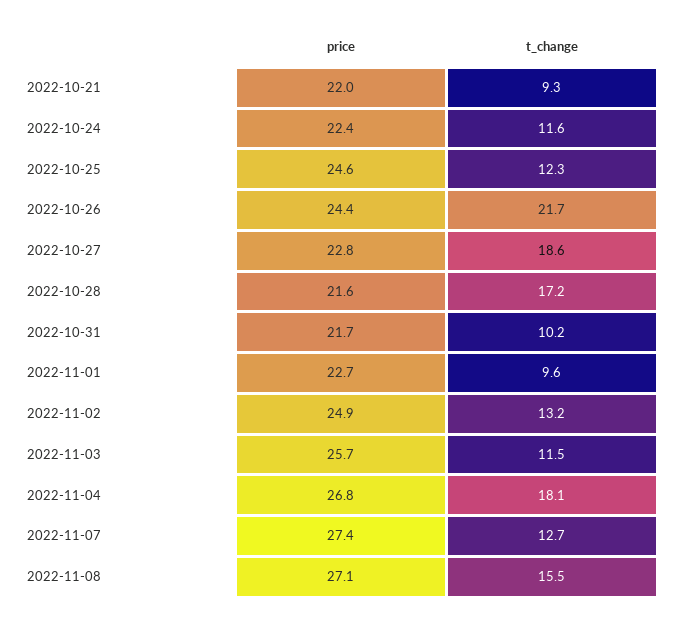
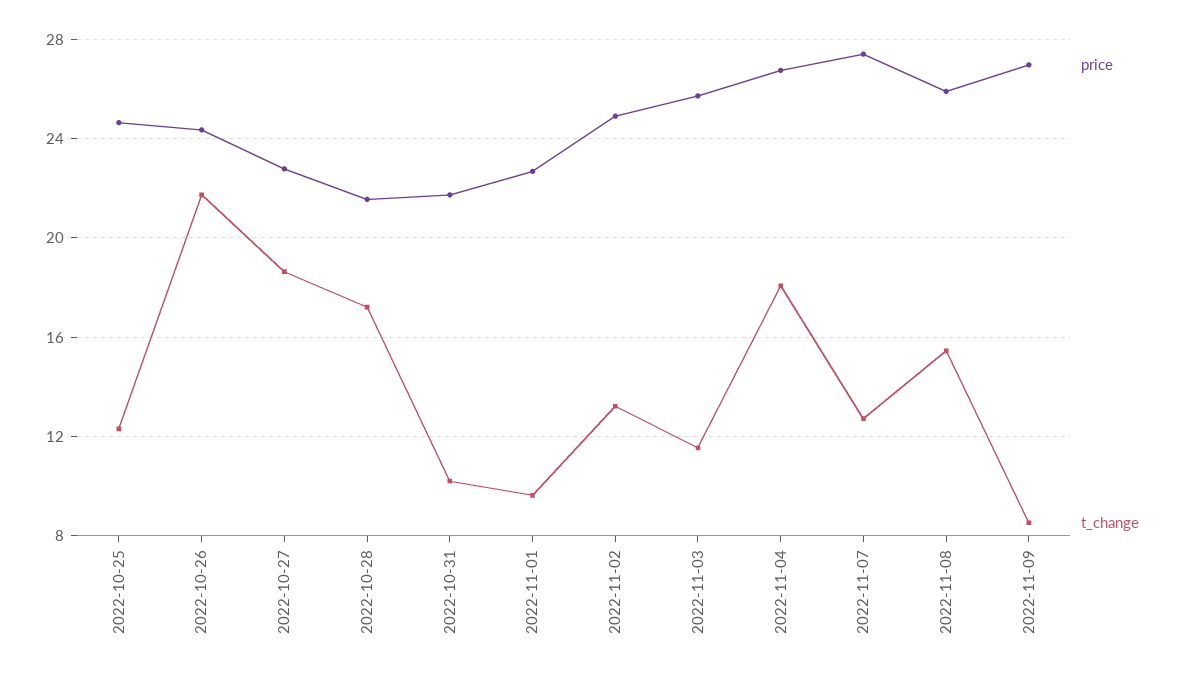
price, 2022-10-21: 22 -> none
t_change, 2022-10-21: 9.3 -> none
price, 2022-10-24: 22.4 -> none
t_change, 2022-10-24: 11.6 -> none
price, 2022-11-08: 27.1 -> 26
price, 2022-11-09: none -> 27
t_change, 2022-11-09: none -> 8.5

